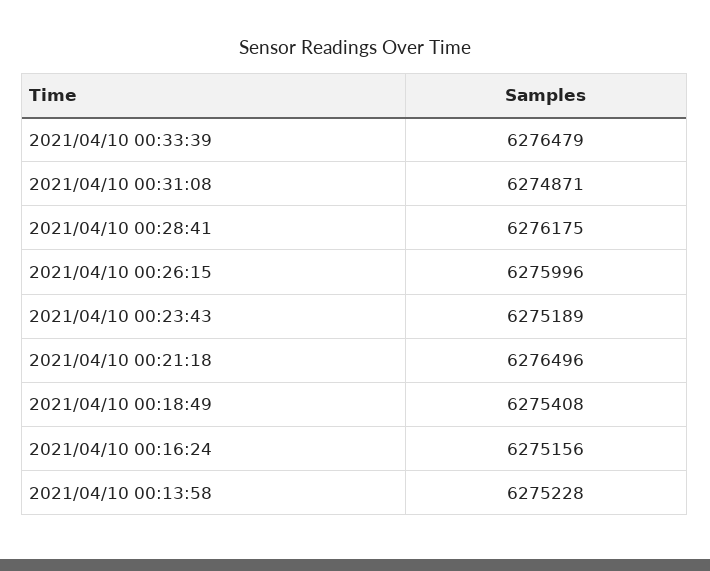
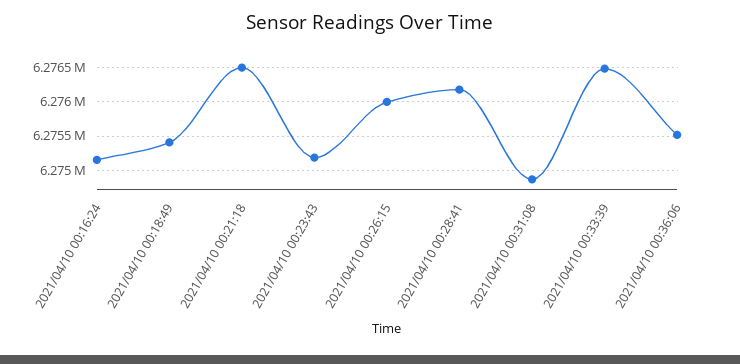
2021/04/10 00:13:58: 6275228 -> none
2021/04/10 00:36:06: none -> 6275500

